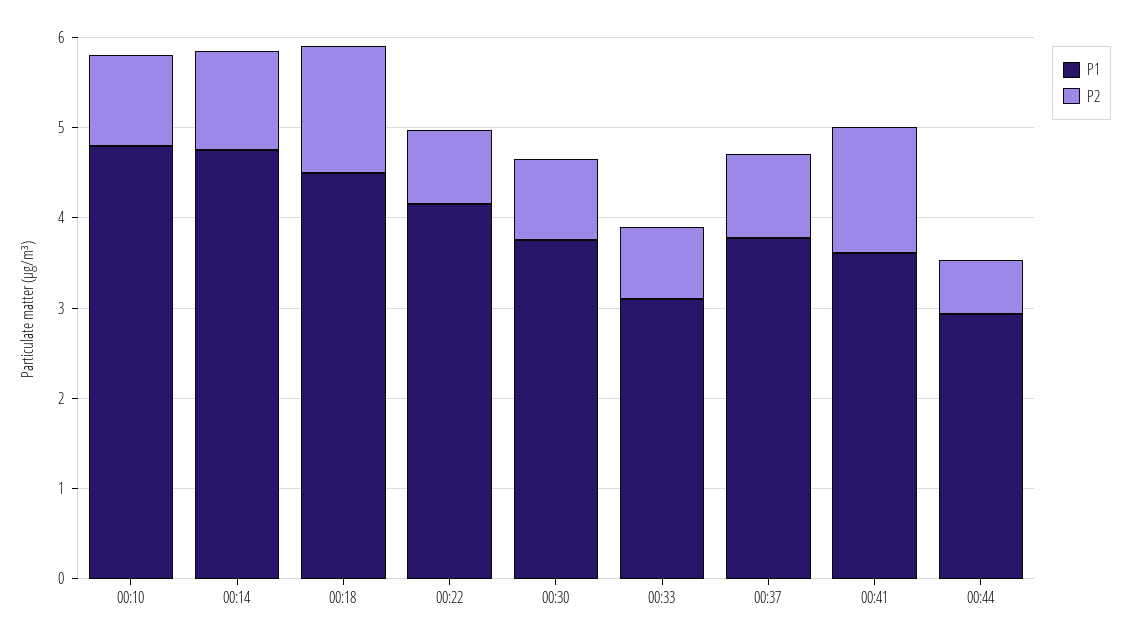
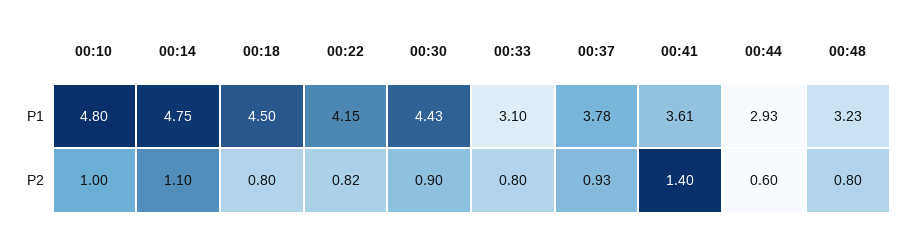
P2, 00:18: 1.4 -> 0.8
P1, 00:30: 3.8 -> 4.43
P1, 00:48: none -> 3.23
P2, 00:48: none -> 0.8

